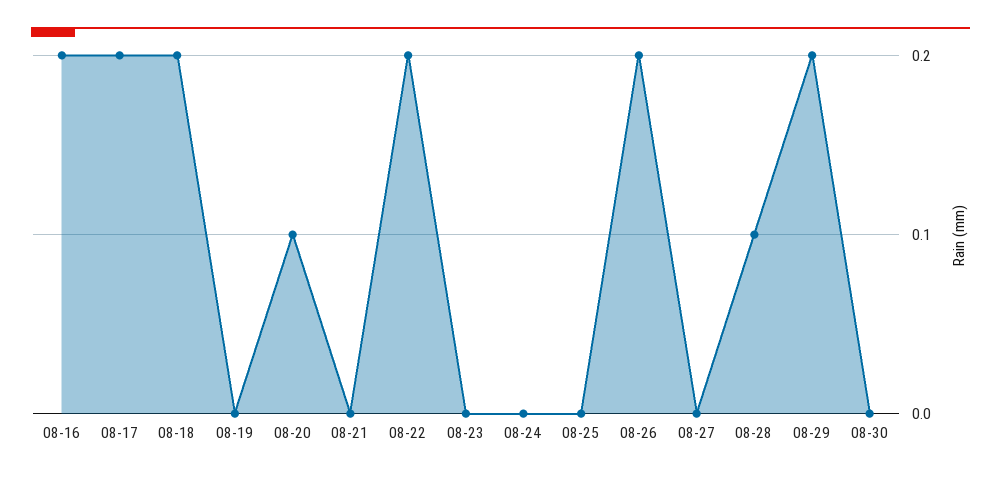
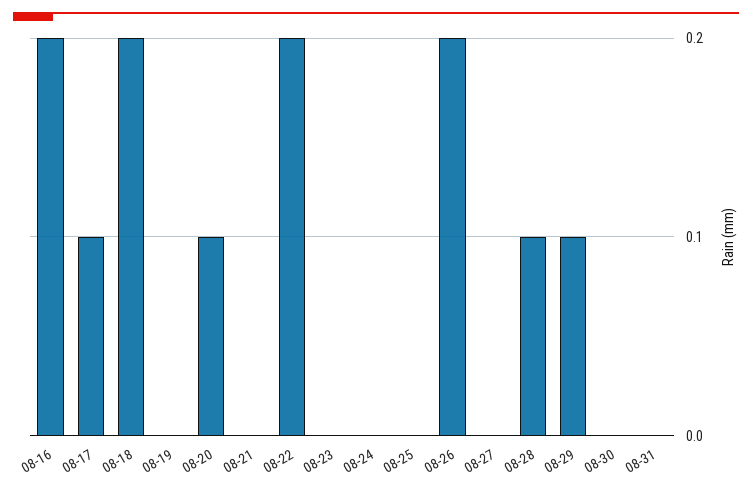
08-17: 0.2 -> 0.1
08-29: 0.2 -> 0.1
08-31: none -> 0

